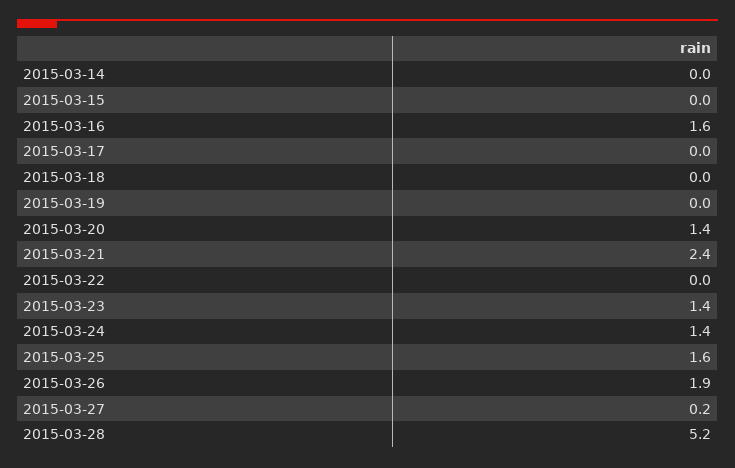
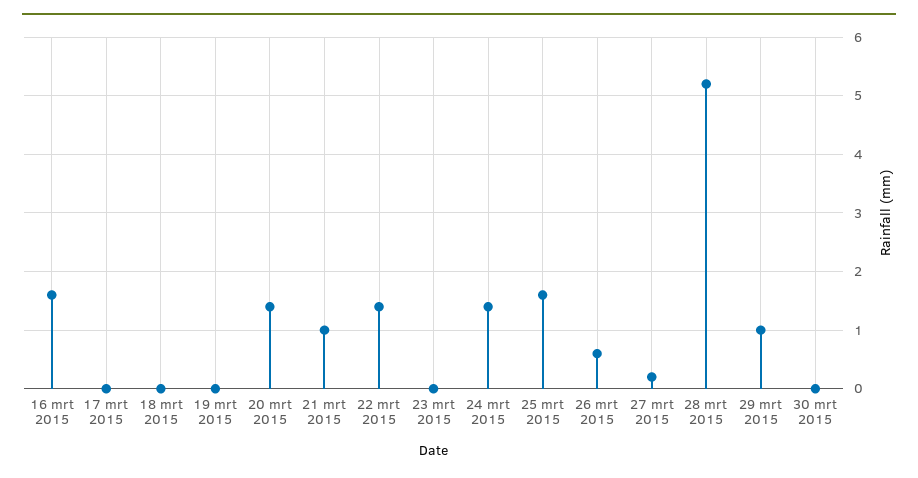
2015-03-14: 0 -> none
2015-03-15: 0 -> none
2015-03-21: 2.4 -> 1
2015-03-22: 0 -> 1.5
2015-03-23: 1.4 -> 0
2015-03-26: 1.9 -> 0.5
29 mrt 2015: none -> 1
30 mrt 2015: none -> 0

